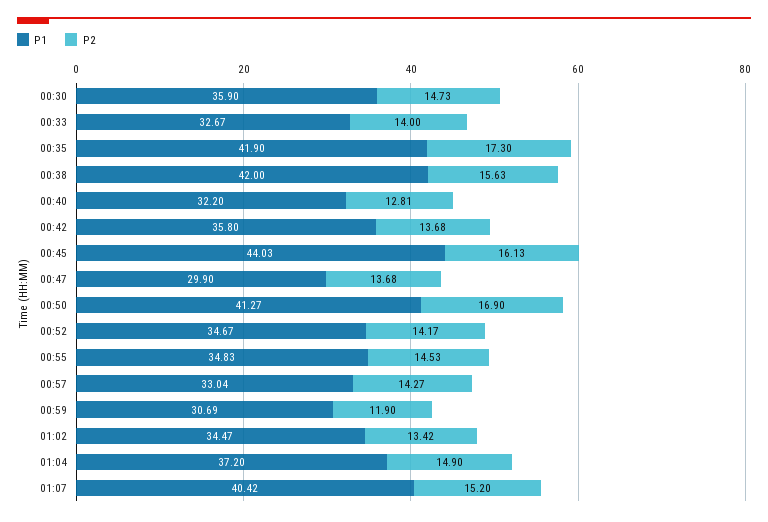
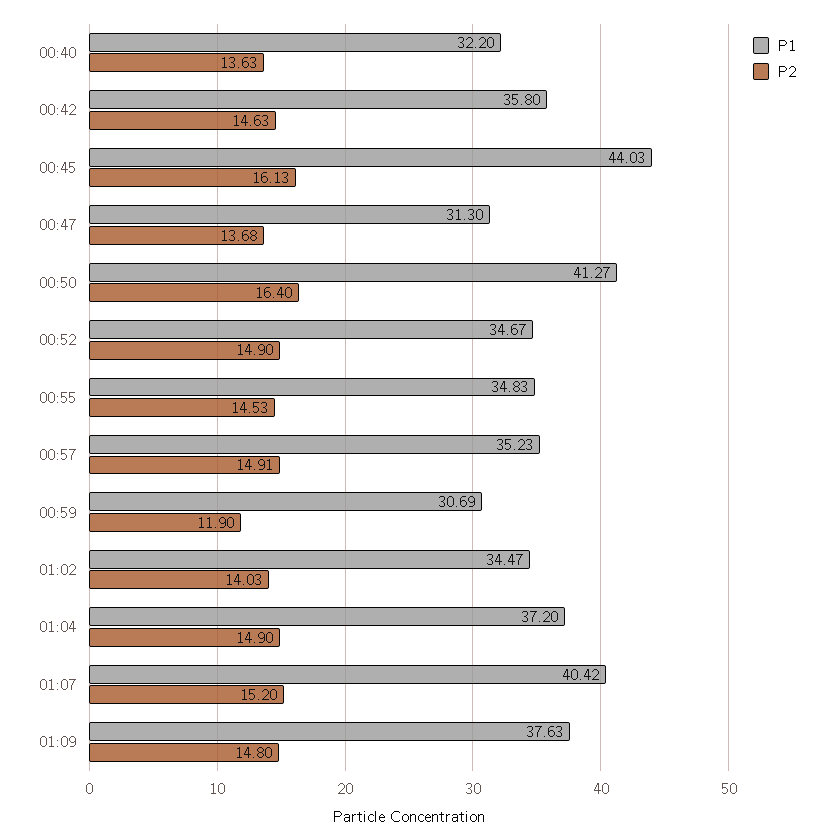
P1, 00:30: 35.9 -> none
P2, 00:30: 14.73 -> none
P1, 00:33: 32.67 -> none
P2, 00:33: 14 -> none
P1, 00:35: 41.9 -> none
P2, 00:35: 17.3 -> none
P1, 00:38: 42 -> none
P2, 00:38: 15.63 -> none
P2, 00:40: 12.81 -> 13.63
P2, 00:42: 13.68 -> 14.63
P1, 00:47: 29.9 -> 31.3
P2, 00:50: 16.9 -> 16.4
P2, 00:52: 14.17 -> 14.9
P1, 00:57: 33.04 -> 35.23
P2, 00:57: 14.27 -> 14.91
P2, 01:02: 13.42 -> 14.03
P1, 01:09: none -> 37.63
P2, 01:09: none -> 14.8

